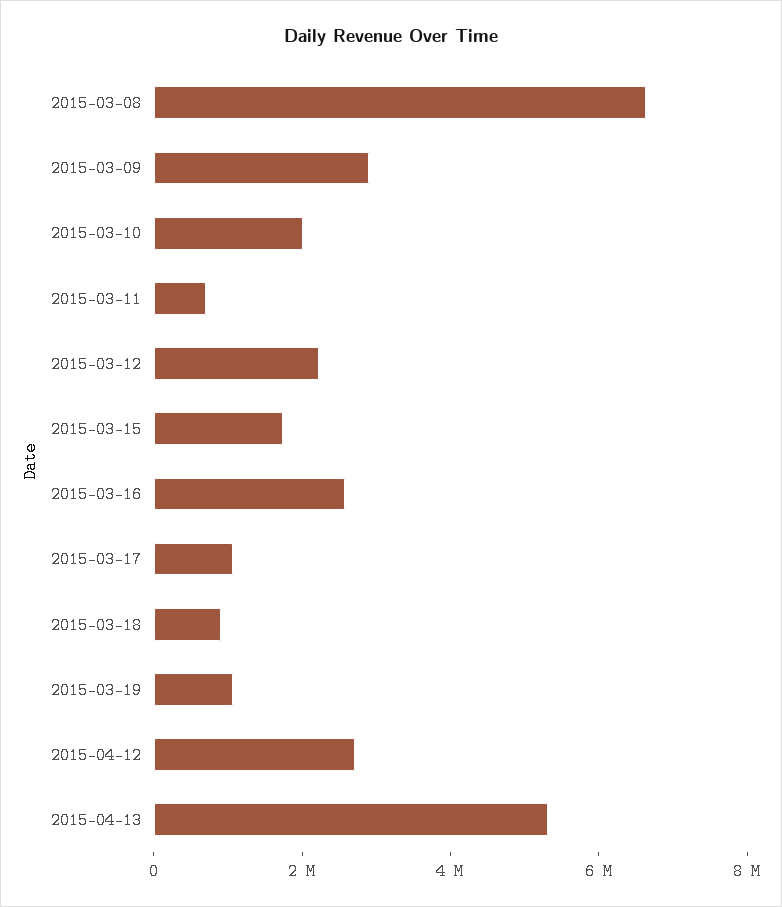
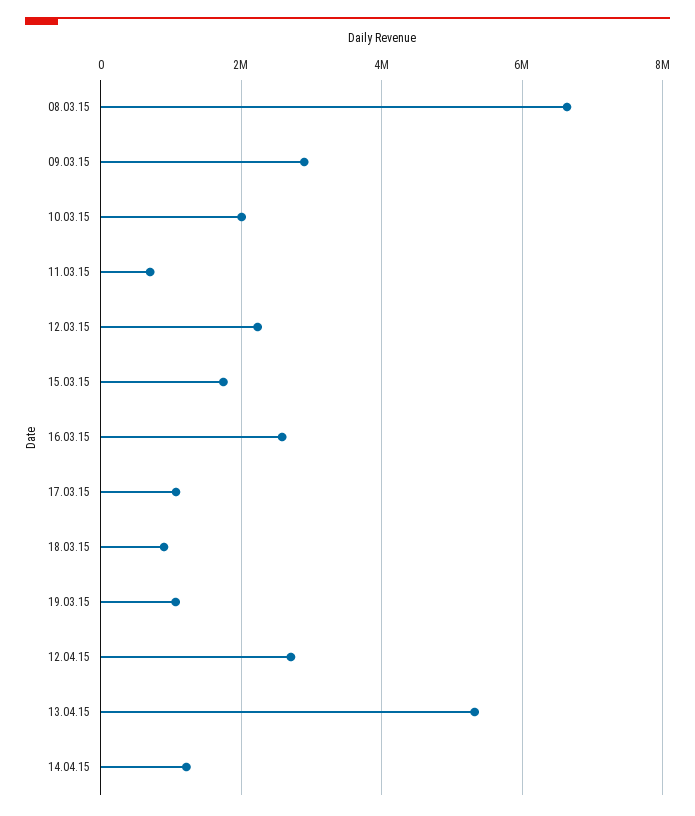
14.04.15: none -> 1200000

